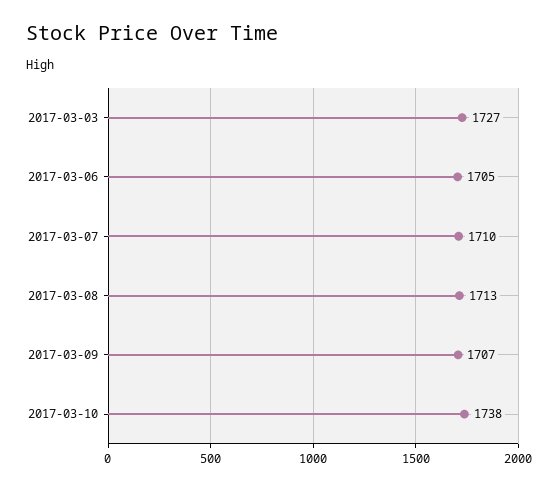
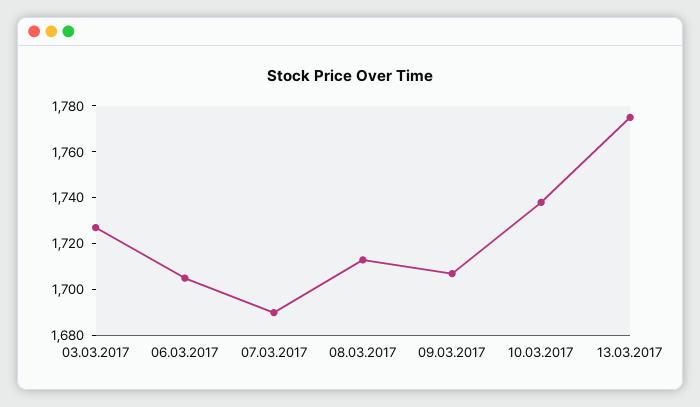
2017-03-07: 1710 -> 1690
13.03.2017: none -> 1775

